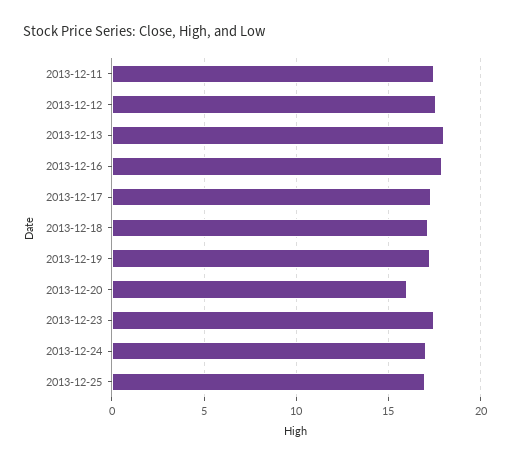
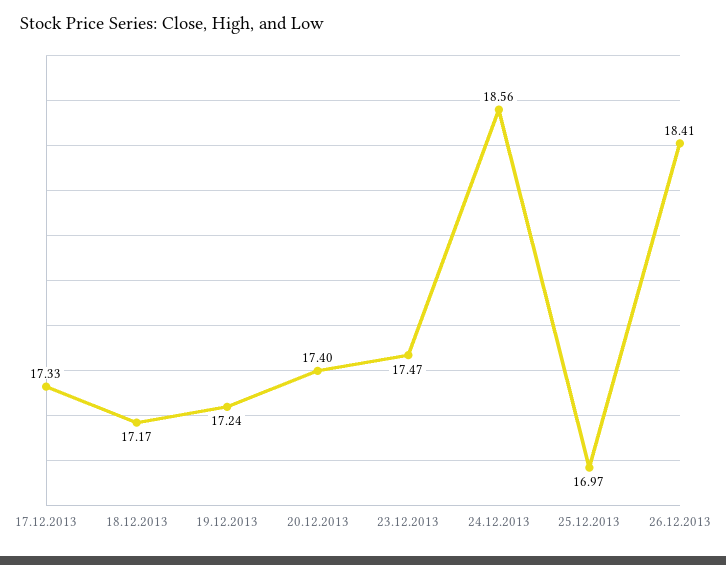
2013-12-11: 17.5 -> none
2013-12-12: 17.5 -> none
2013-12-13: 18 -> none
2013-12-16: 18 -> none
2013-12-20: 16 -> 17.4
2013-12-24: 17 -> 18.56
26.12.2013: none -> 18.41

